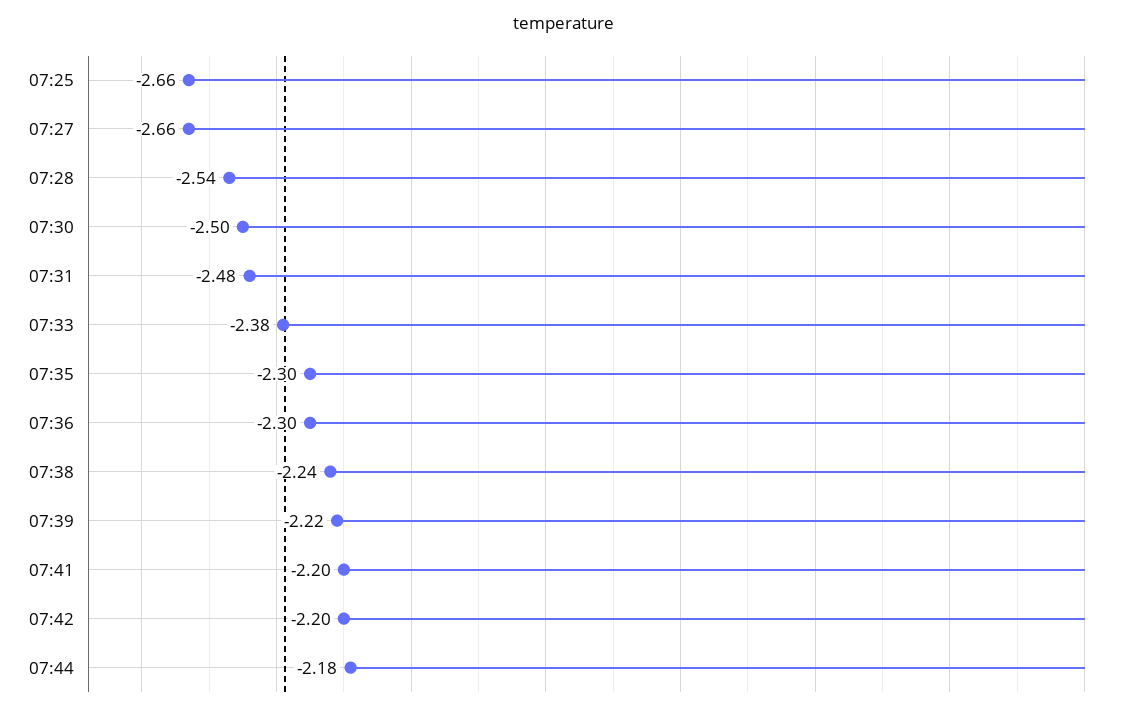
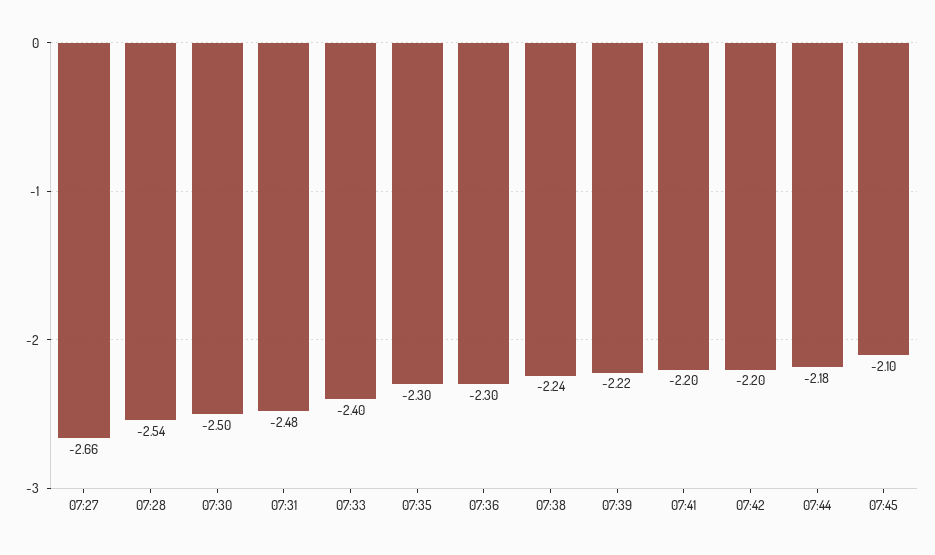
07:25: -2.66 -> none
07:33: -2.38 -> -2.4
07:45: none -> -2.1

